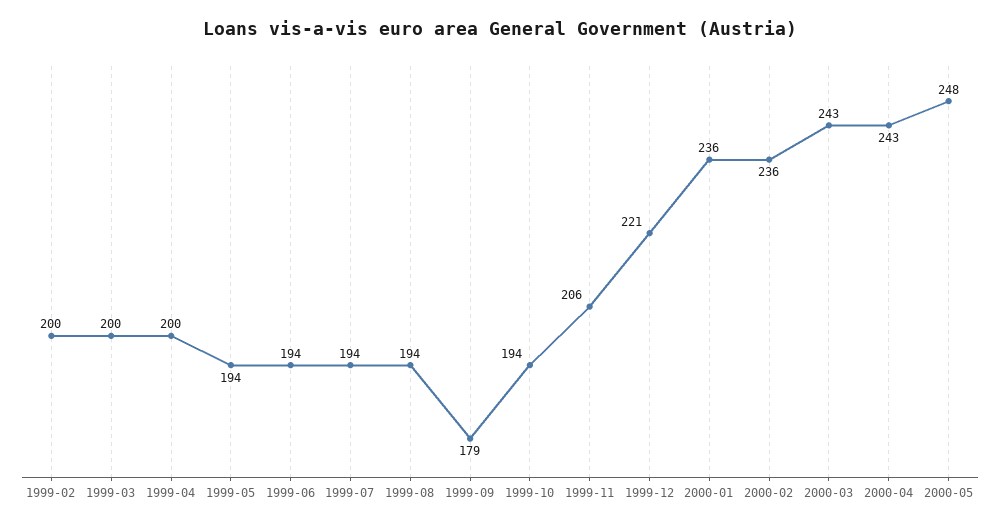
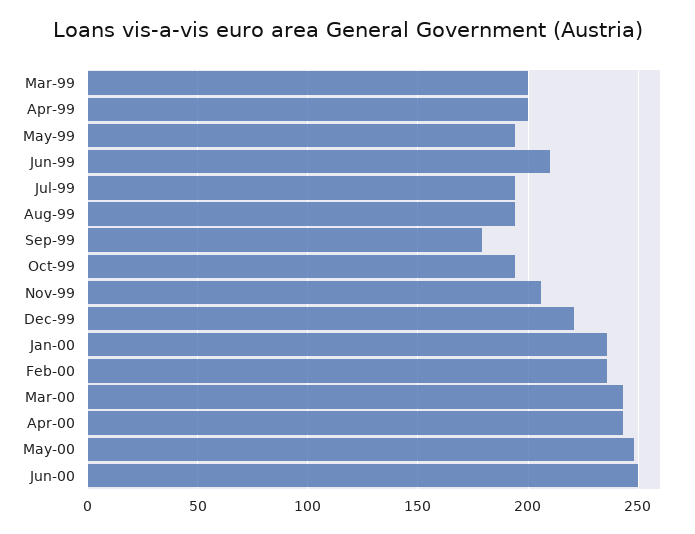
1999-02: 200 -> none
1999-06: 194 -> 210
Jun-00: none -> 250

